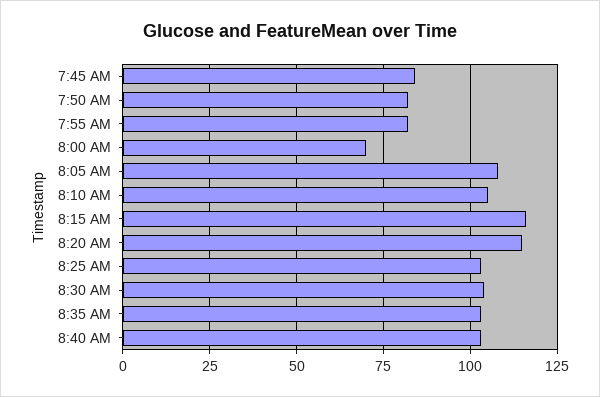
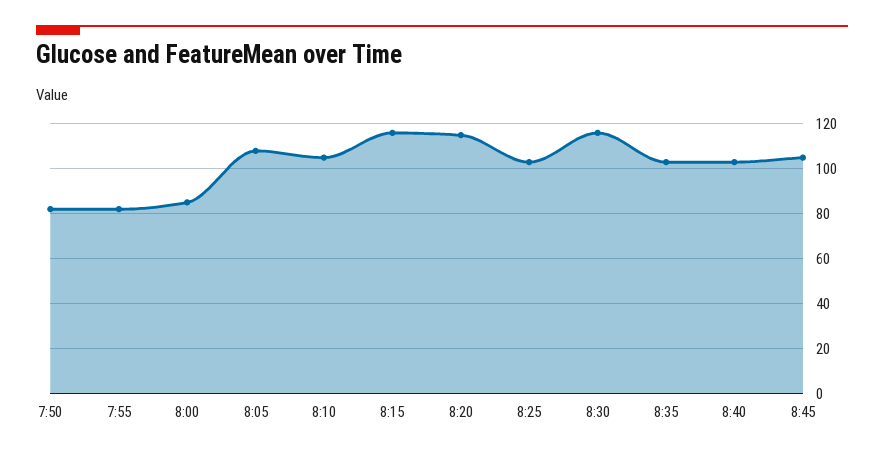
7:45 AM: 85 -> none
8:00 AM: 70 -> 85
8:30 AM: 105 -> 115
8:45: none -> 105

